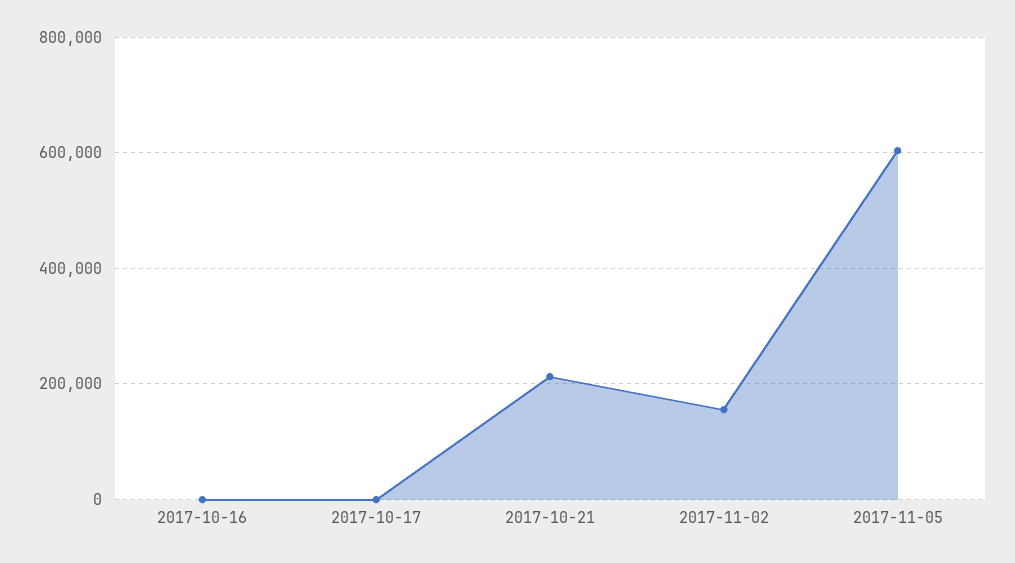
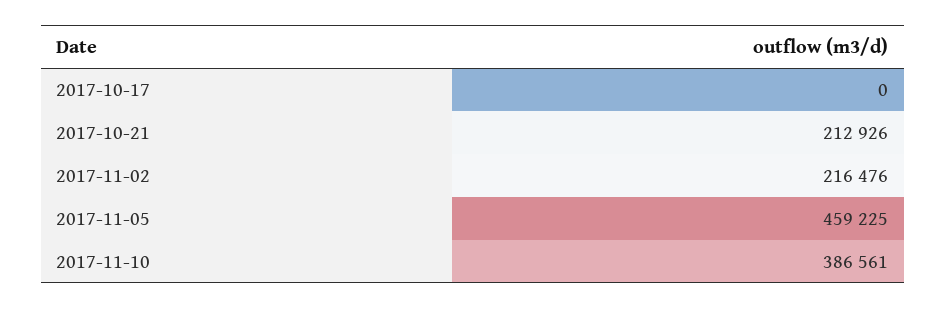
2017-10-16: 0 -> none
2017-11-02: 160000 -> 216476
2017-11-05: 600000 -> 459225
2017-11-10: none -> 386561

